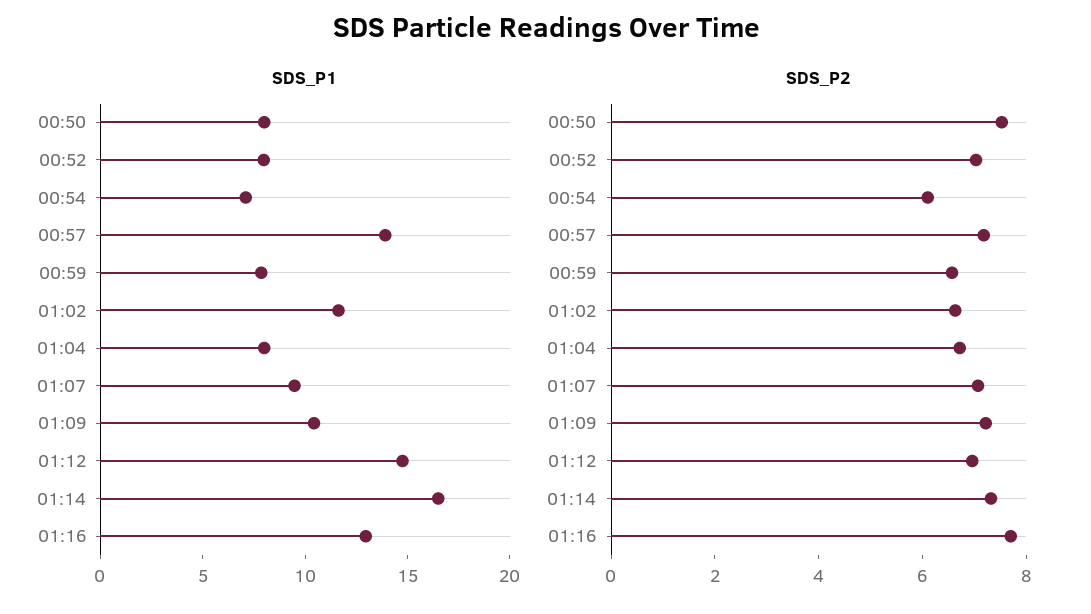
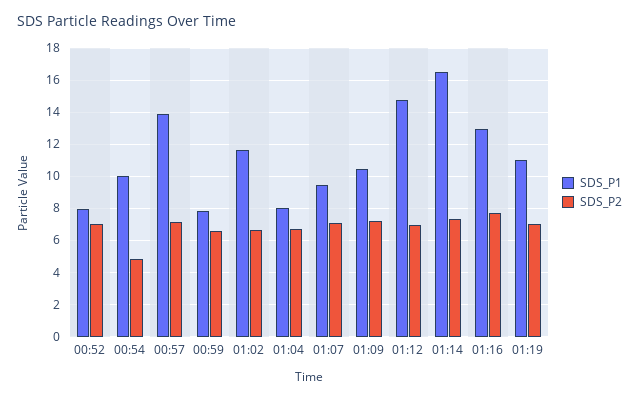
SDS_P1, 00:50: 8 -> none
SDS_P1, 00:54: 7 -> 10
SDS_P2, 00:50: 7.5 -> none
SDS_P2, 00:54: 6 -> 5
SDS_P1, 01:19: none -> 11
SDS_P2, 01:19: none -> 7

